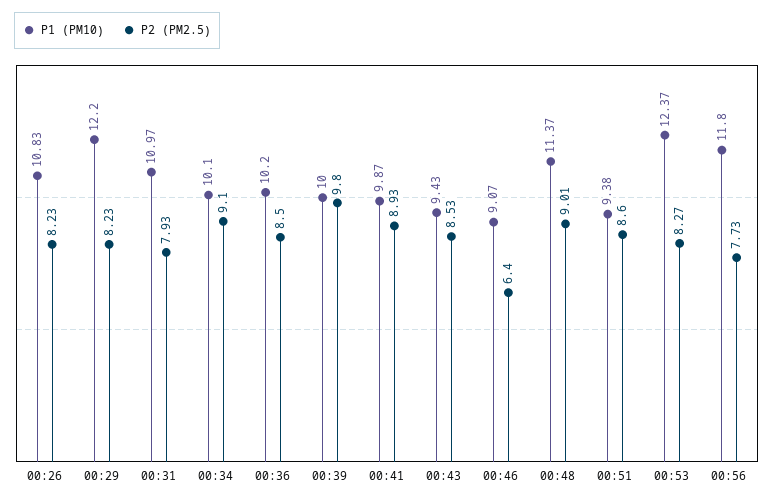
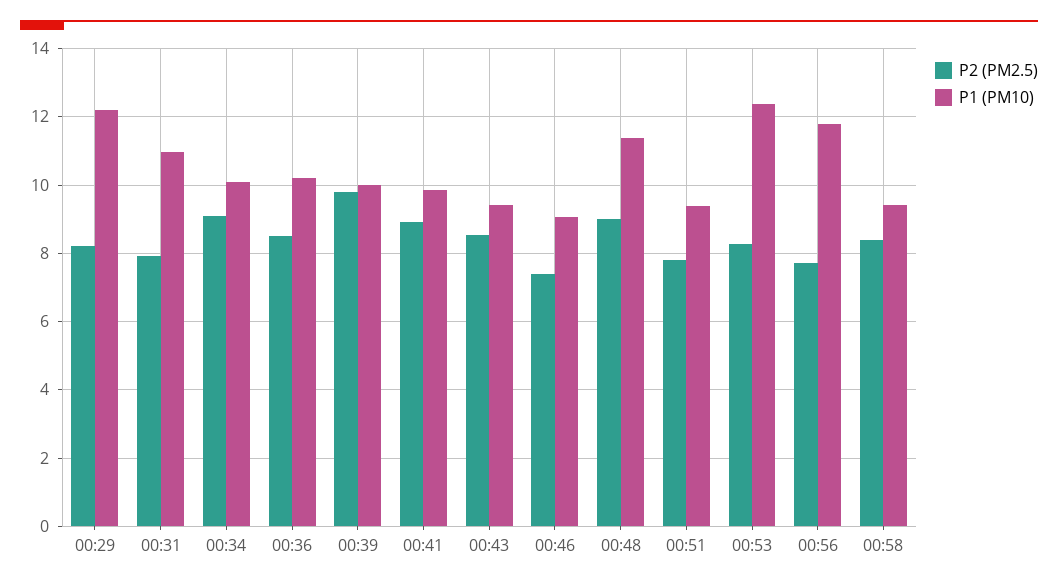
P1 (PM10), 00:26: 10.83 -> none
P2 (PM2.5), 00:26: 8.23 -> none
P2 (PM2.5), 00:46: 6.4 -> 7.4
P2 (PM2.5), 00:51: 8.6 -> 7.8
P2 (PM2.5), 00:58: none -> 8.4
P1 (PM10), 00:58: none -> 9.4

